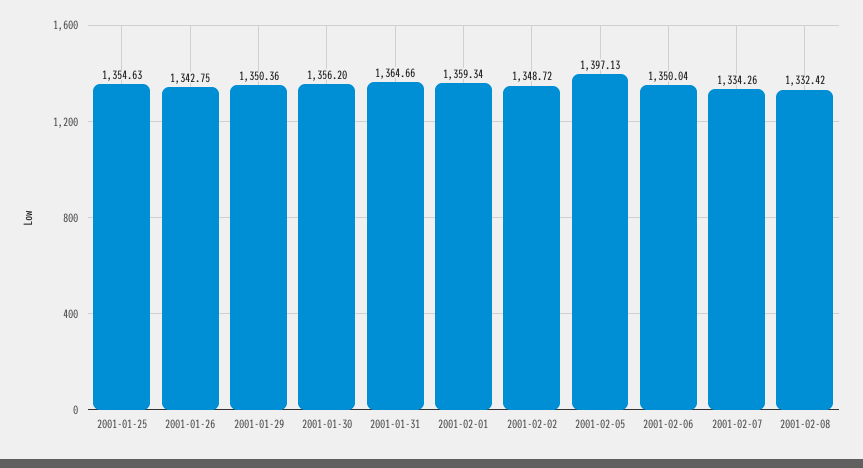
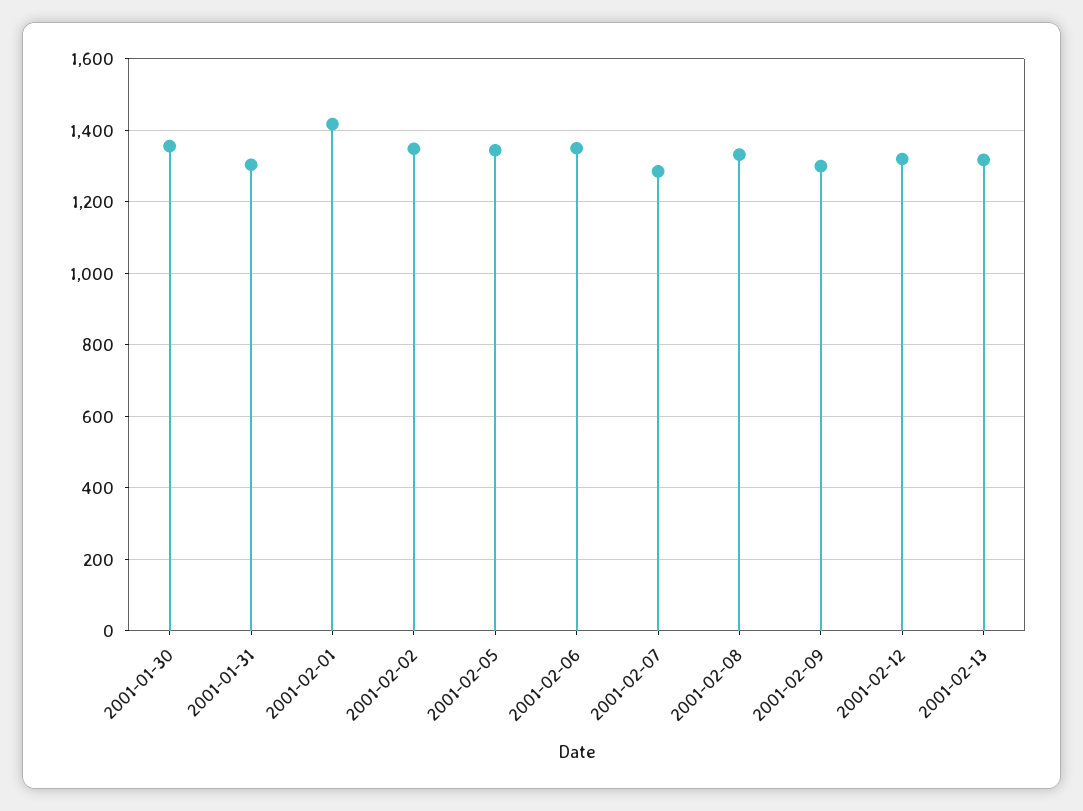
2001-01-25: 1354.63 -> none
2001-01-26: 1342.75 -> none
2001-01-29: 1350.36 -> none
2001-01-31: 1364.66 -> 1300
2001-02-01: 1359.34 -> 1420
2001-02-05: 1397.13 -> 1340
2001-02-07: 1334.26 -> 1280
2001-02-09: none -> 1300
2001-02-12: none -> 1320
2001-02-13: none -> 1320

